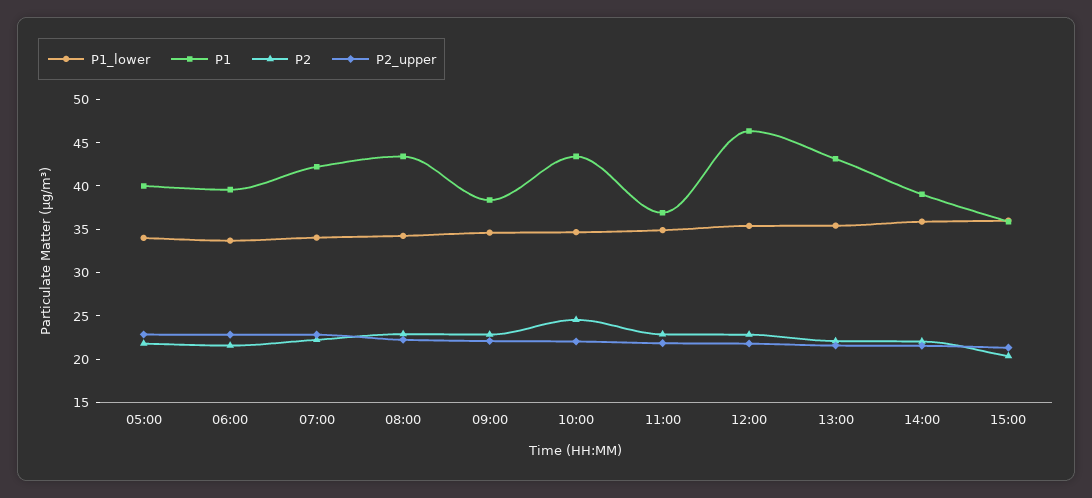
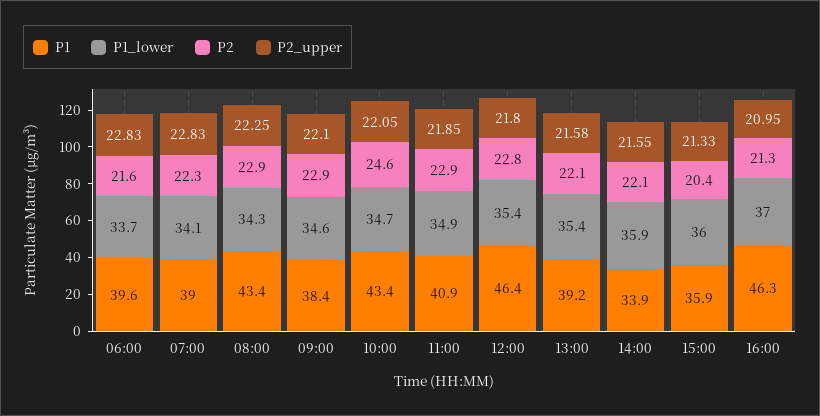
P1_lower, 05:00: 34 -> none
P1, 05:00: 40 -> none
P2, 05:00: 22 -> none
P2_upper, 05:00: 23 -> none
P1, 07:00: 42 -> 39
P1, 11:00: 37 -> 40.9
P1, 13:00: 43 -> 39.2
P1, 14:00: 39 -> 33.9
P1, 16:00: none -> 46.3
P1_lower, 16:00: none -> 37
P2, 16:00: none -> 21.3
P2_upper, 16:00: none -> 20.95

